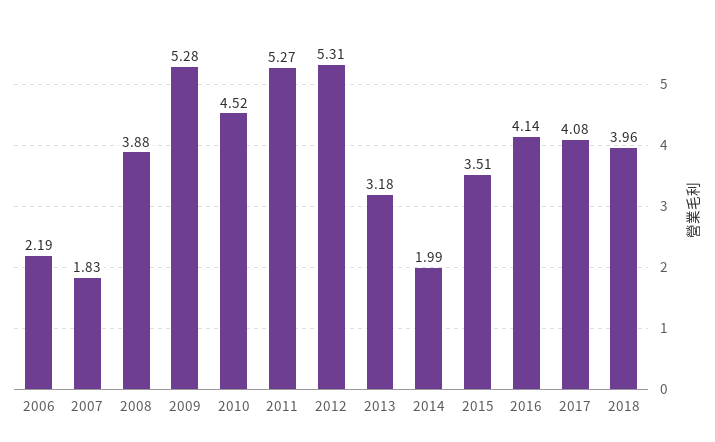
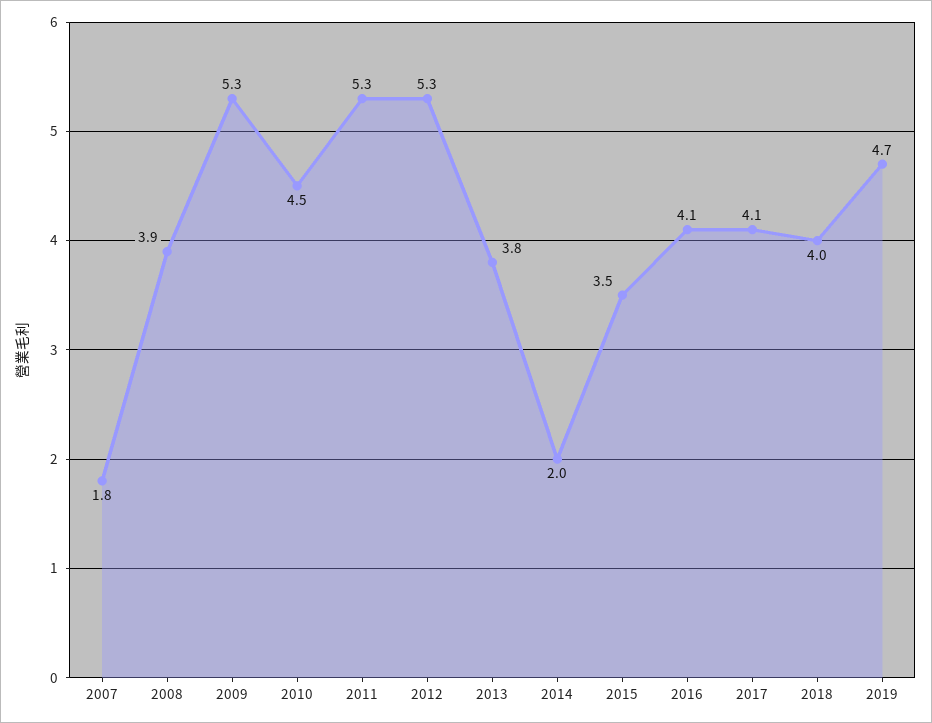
2006: 2.19 -> none
2013: 3.18 -> 3.8
2019: none -> 4.7

